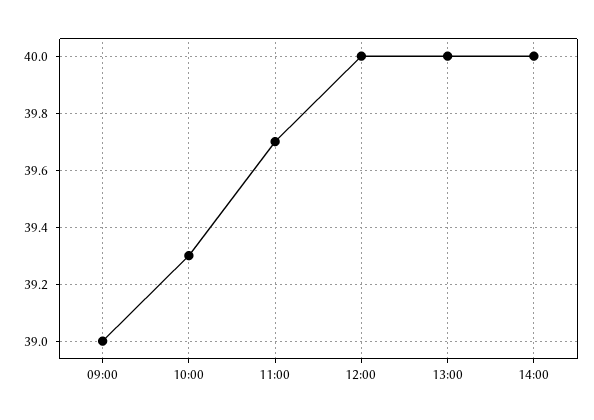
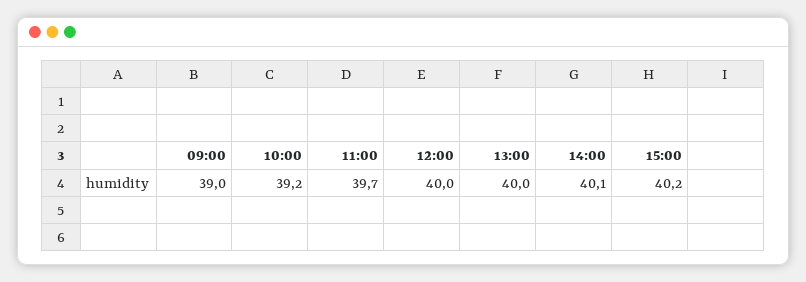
10:00: 39.3 -> 39.2
14:00: 40 -> 40.1
15:00: none -> 40.2

